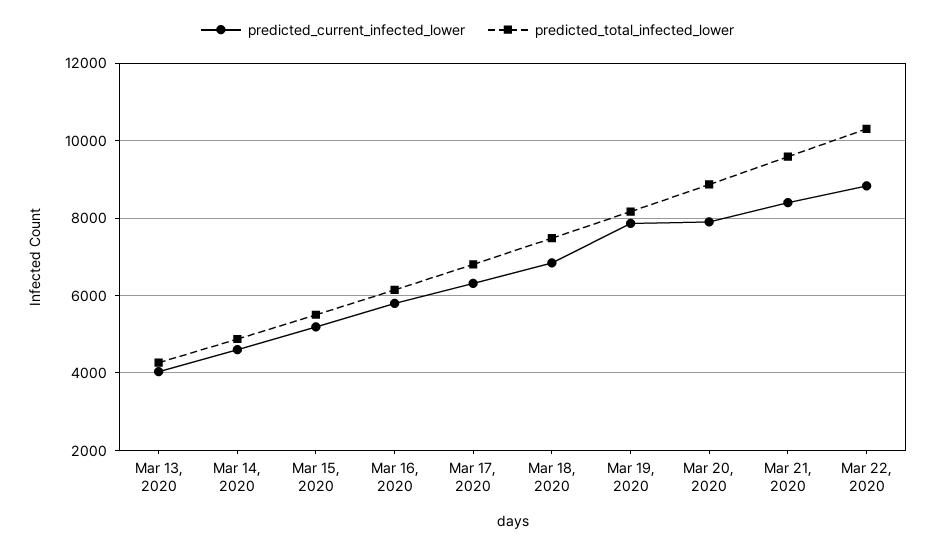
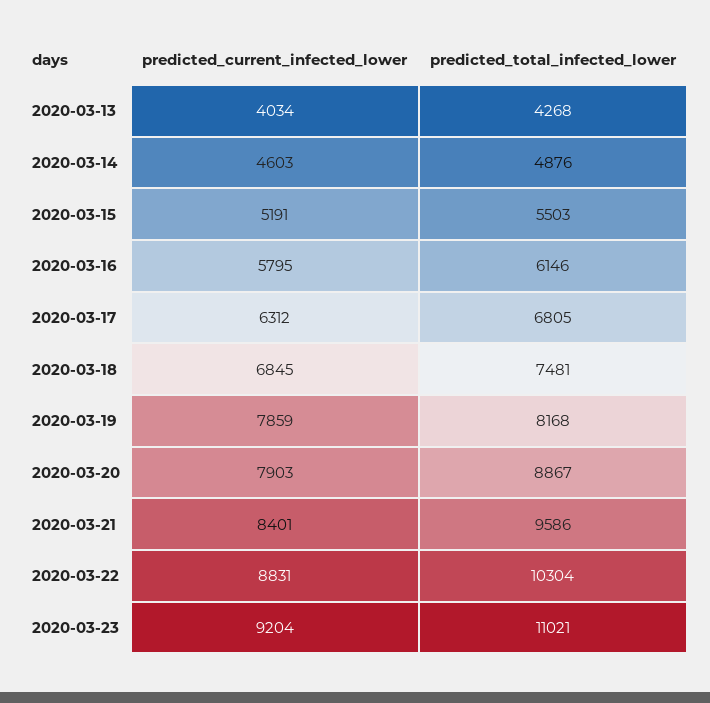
predicted_current_infected_lower, 2020-03-23: none -> 9204
predicted_total_infected_lower, 2020-03-23: none -> 11021

